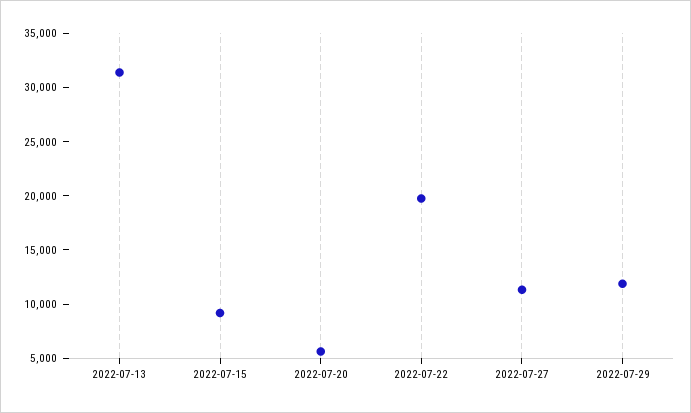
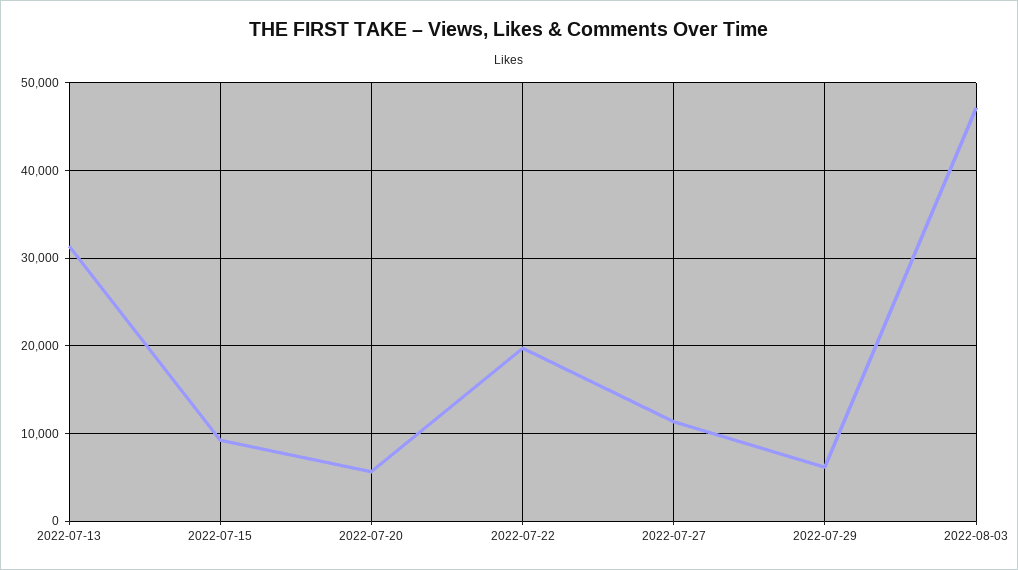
2022-07-29: 12000 -> 6000
2022-08-03: none -> 47000

